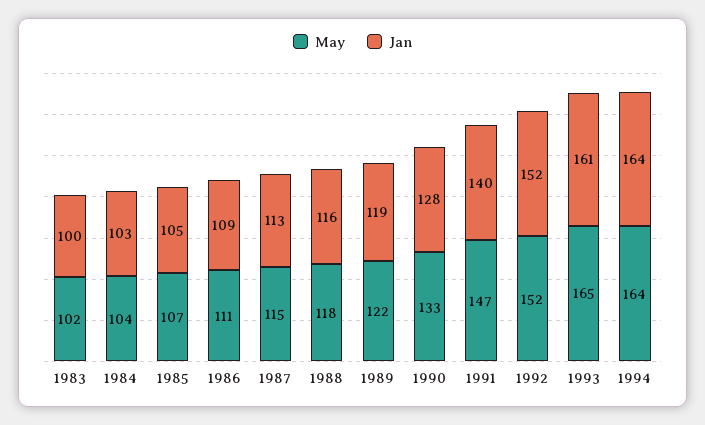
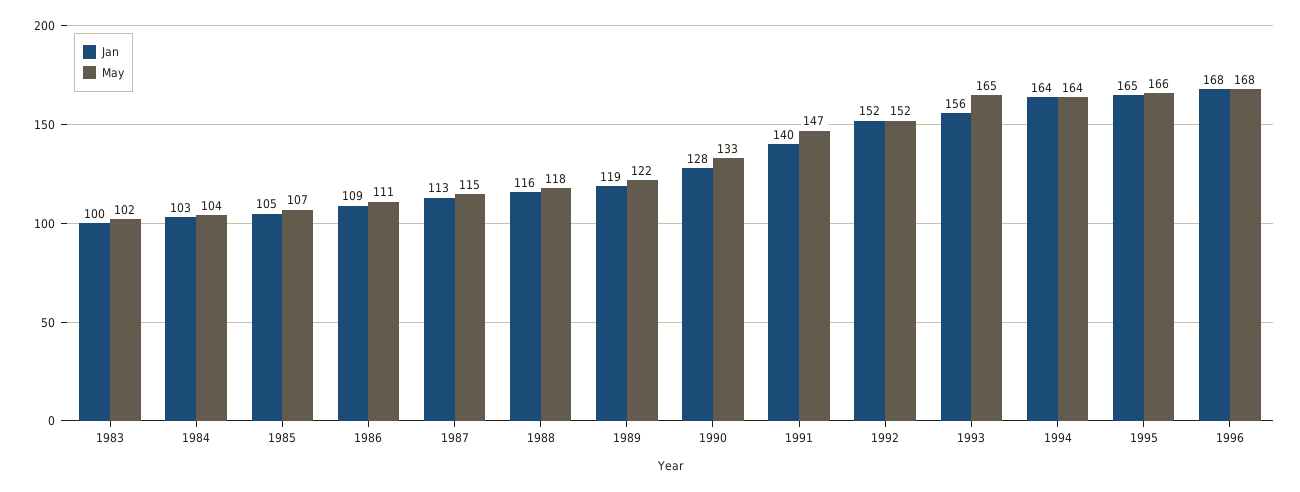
Jan, 1993: 161 -> 156
Jan, 1995: none -> 165
May, 1995: none -> 166
Jan, 1996: none -> 168
May, 1996: none -> 168

